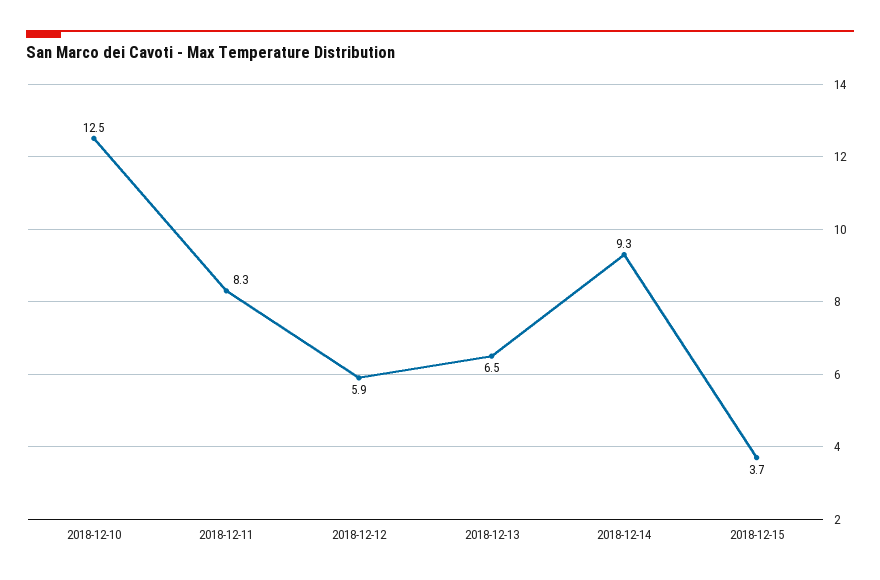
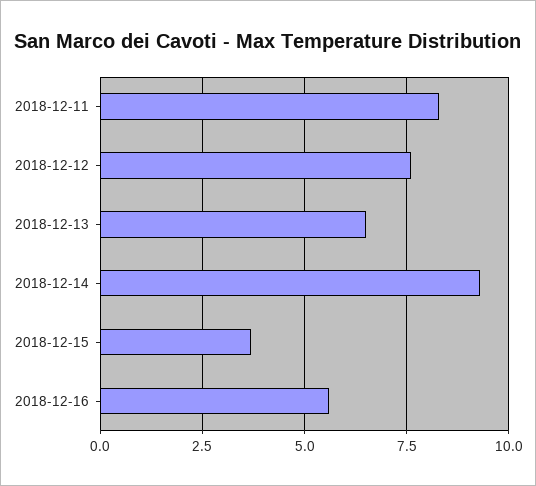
2018-12-10: 12.5 -> none
2018-12-12: 5.9 -> 7.5
2018-12-16: none -> 5.5

